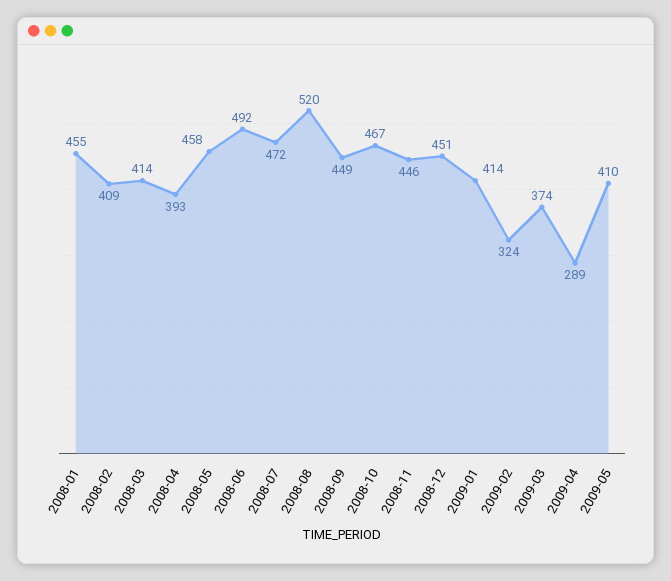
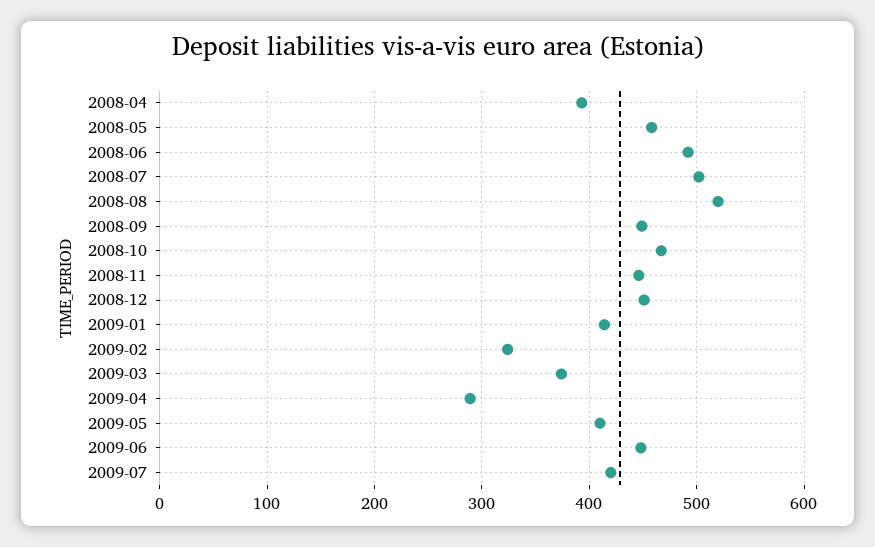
2008-01: 455 -> none
2008-02: 409 -> none
2008-03: 414 -> none
2008-07: 472 -> 500
2009-06: none -> 450
2009-07: none -> 420

